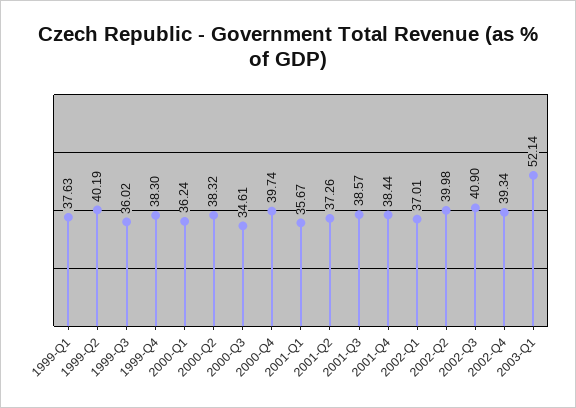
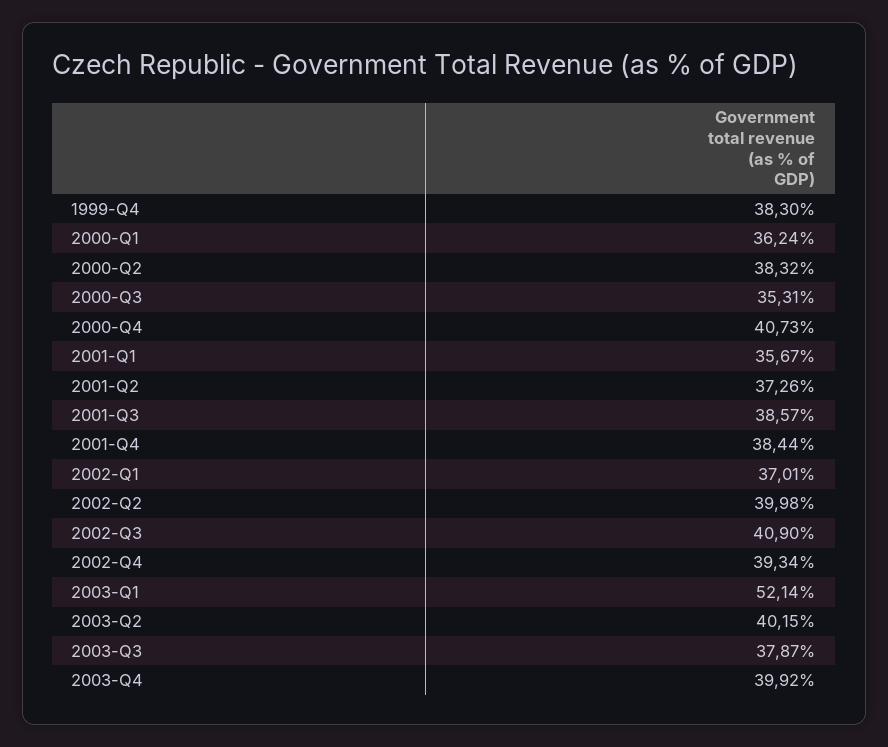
1999-Q1: 37.63 -> none
1999-Q2: 40.19 -> none
1999-Q3: 36.02 -> none
2000-Q3: 34.61 -> 35.31
2000-Q4: 39.74 -> 40.73
2003-Q2: none -> 40.15
2003-Q3: none -> 37.87
2003-Q4: none -> 39.92

